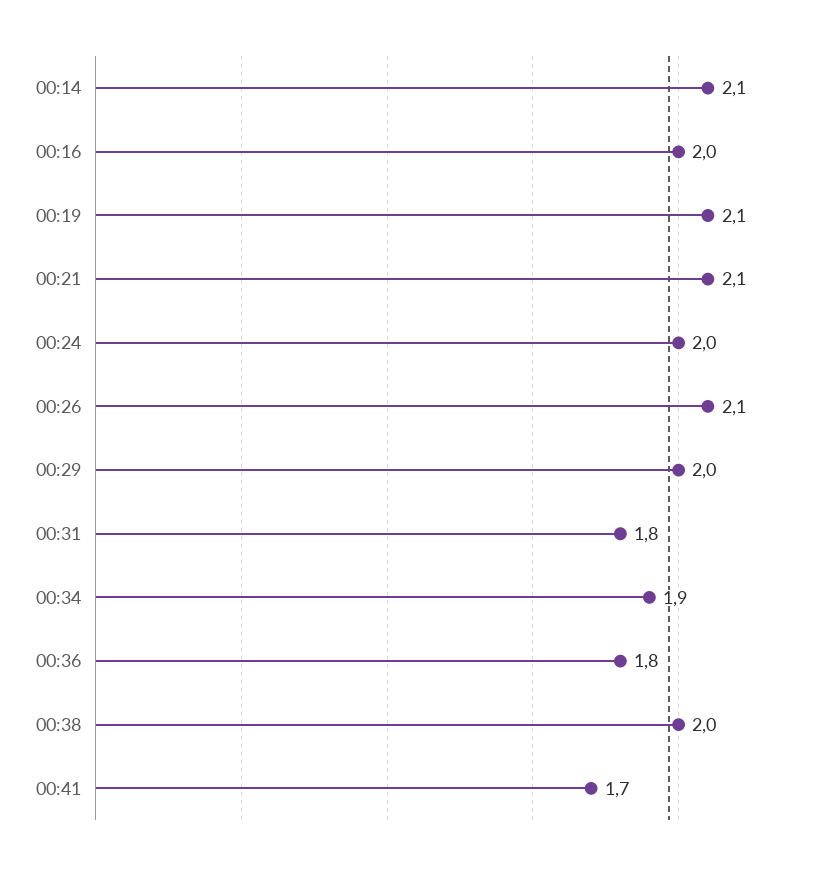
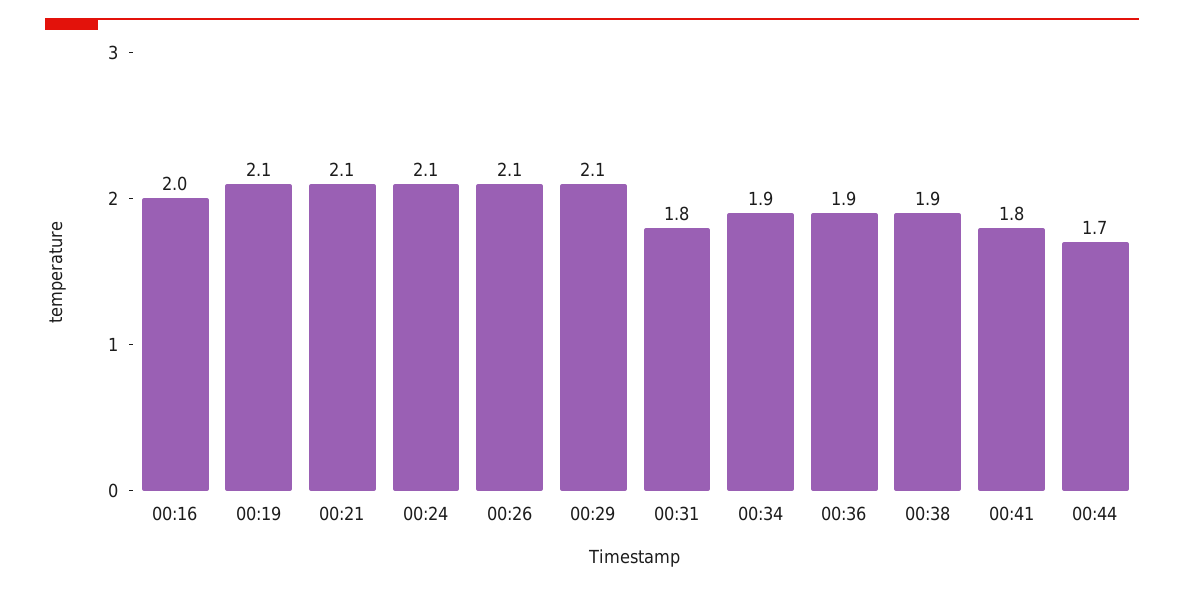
00:14: 2.1 -> none
00:24: 2 -> 2.1
00:29: 2 -> 2.1
00:36: 1.8 -> 1.9
00:38: 2 -> 1.9
00:41: 1.7 -> 1.8
00:44: none -> 1.7

